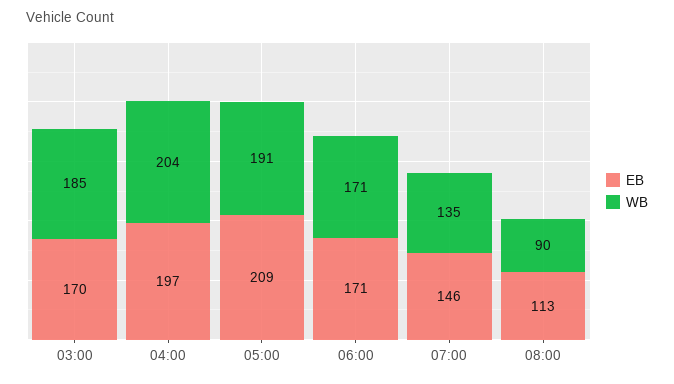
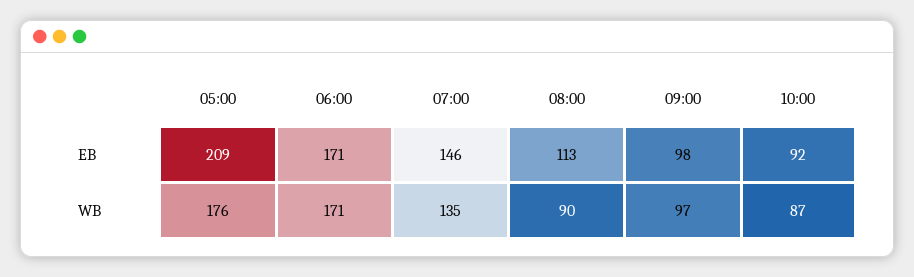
EB, 03:00: 170 -> none
WB, 03:00: 185 -> none
EB, 04:00: 197 -> none
WB, 04:00: 204 -> none
WB, 05:00: 191 -> 176
EB, 09:00: none -> 98
EB, 10:00: none -> 92
WB, 09:00: none -> 97
WB, 10:00: none -> 87

